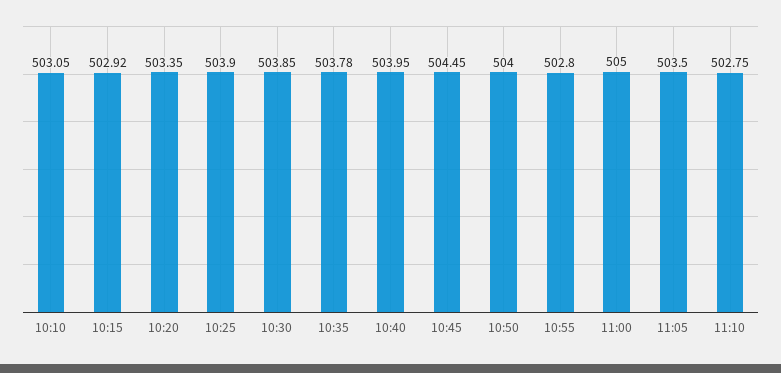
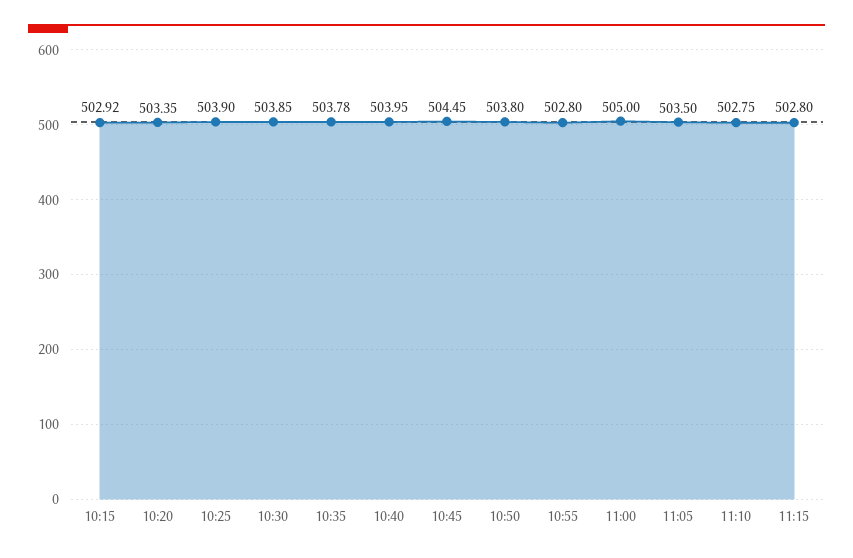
10:10: 503.05 -> none
10:50: 504 -> 503.8
11:15: none -> 502.8

